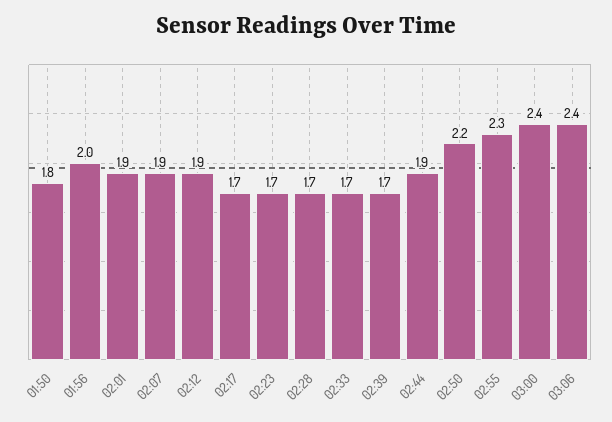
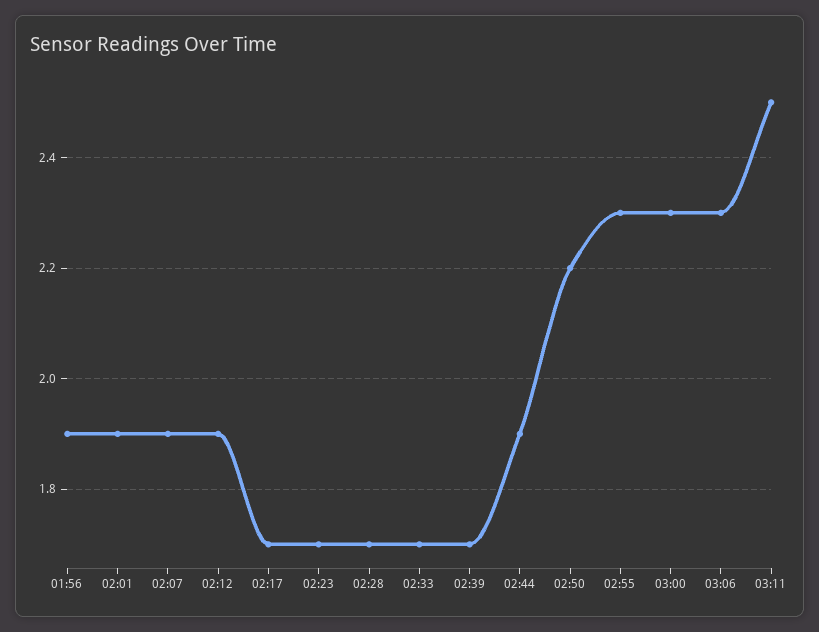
01:50: 1.8 -> none
01:56: 2 -> 1.9
03:00: 2.4 -> 2.3
03:06: 2.4 -> 2.3
03:11: none -> 2.5

